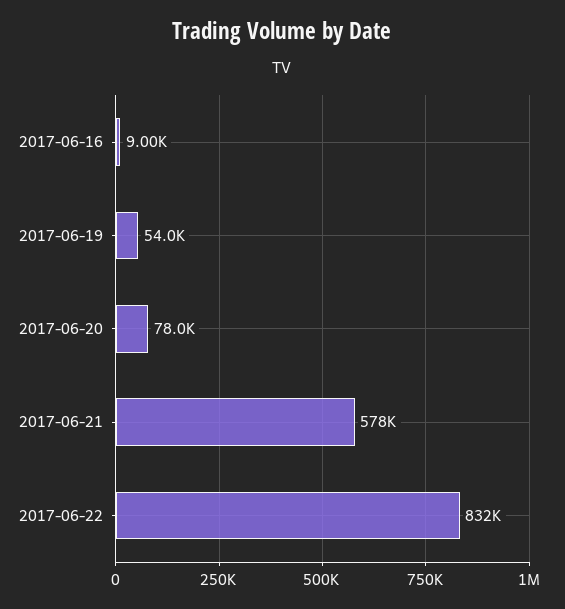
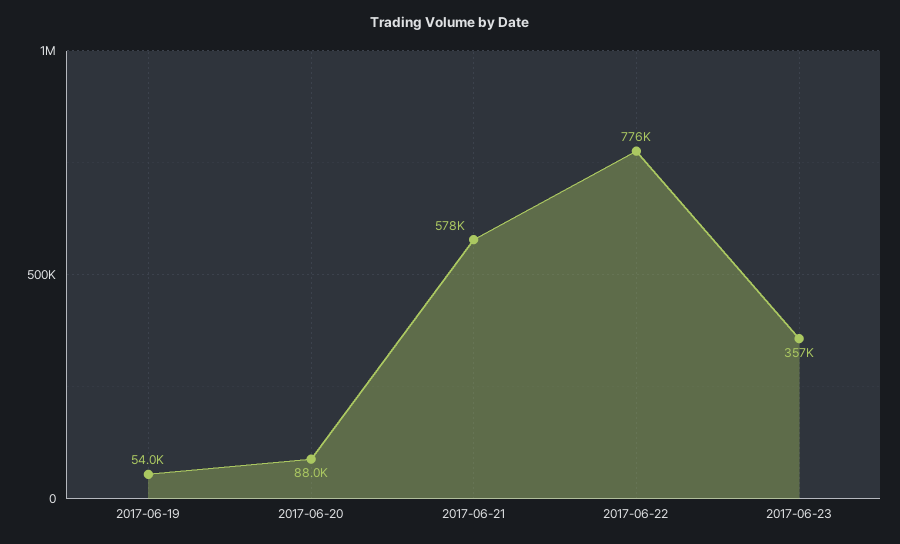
2017-06-16: 9000 -> none
2017-06-20: 78000 -> 88000
2017-06-22: 832000 -> 776000
2017-06-23: none -> 357000

